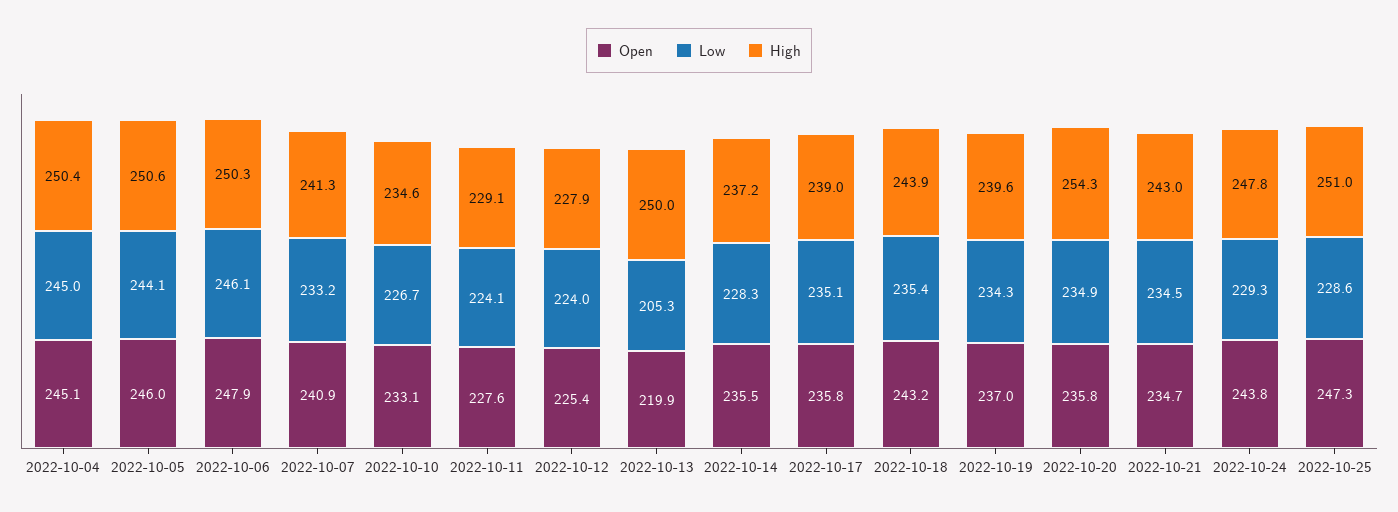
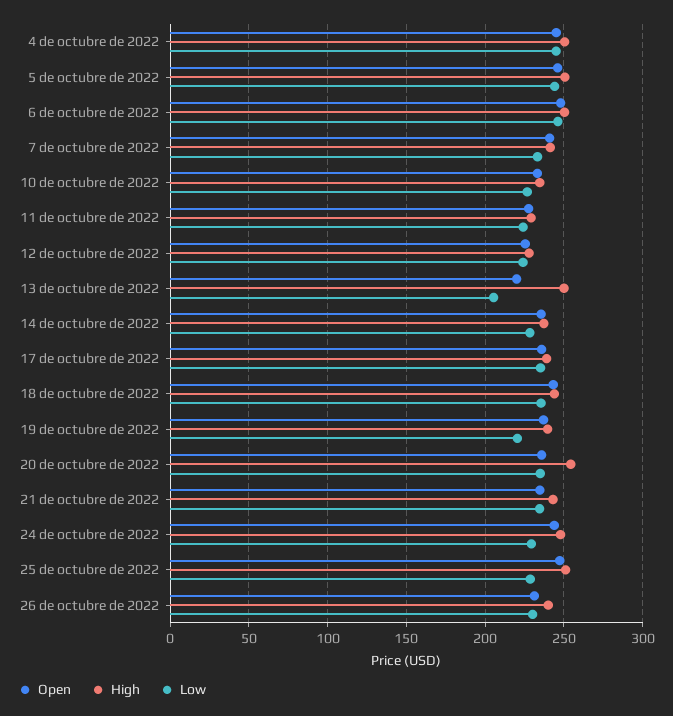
Low, 2022-10-19: 234.3 -> 220
Open, 26 de octubre de 2022: none -> 230
High, 26 de octubre de 2022: none -> 240
Low, 26 de octubre de 2022: none -> 230

